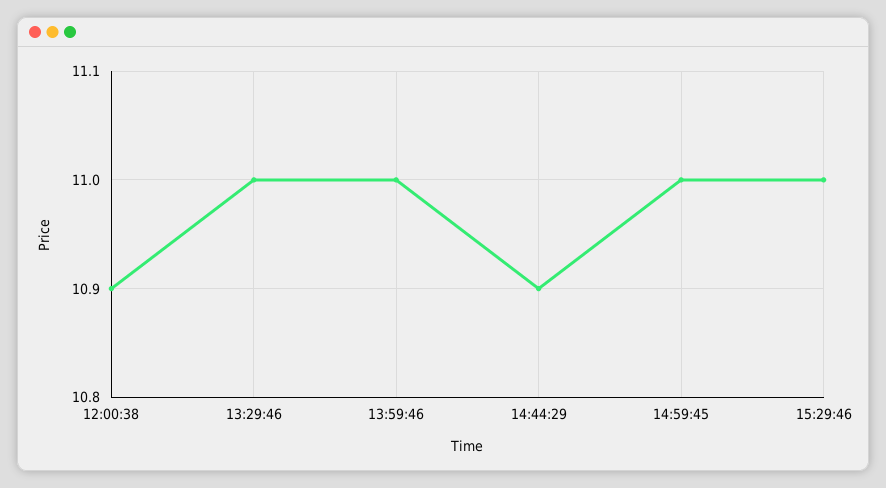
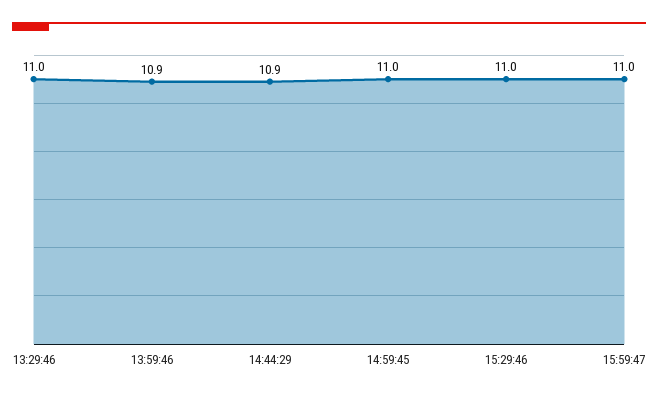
12:00:38: 10.9 -> none
13:59:46: 11 -> 10.9
15:59:47: none -> 11

